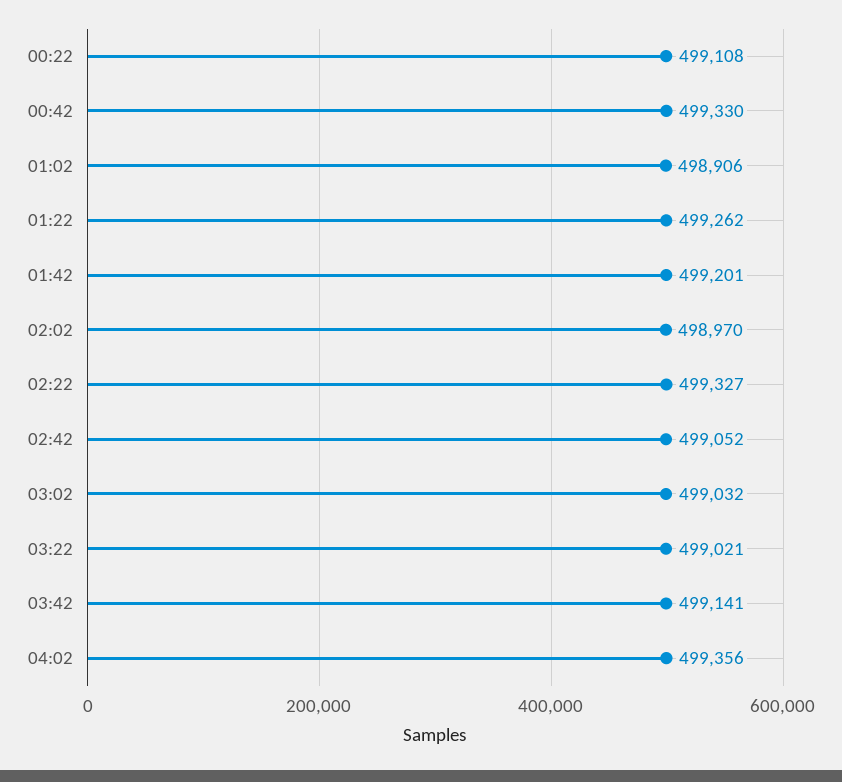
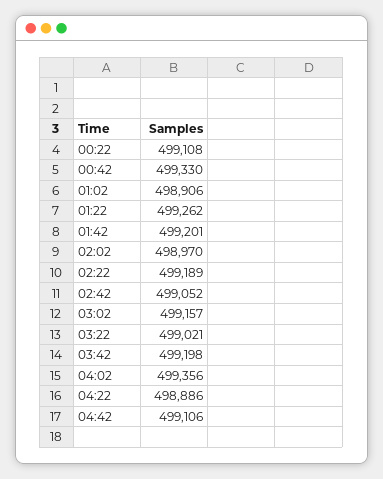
02:22: 499327 -> 499189
03:02: 499032 -> 499157
03:42: 499141 -> 499198
04:22: none -> 498886
04:42: none -> 499106

